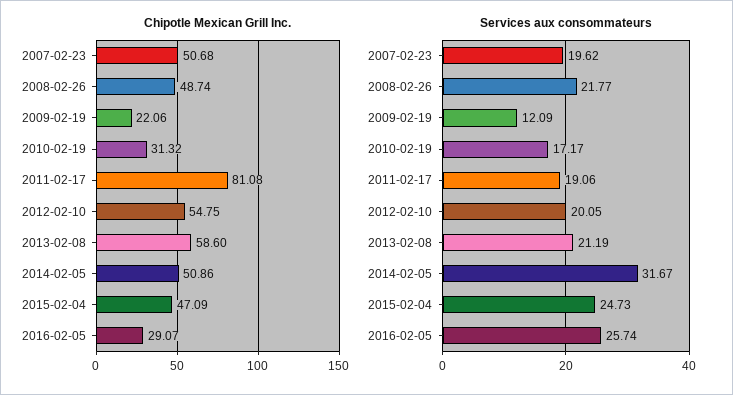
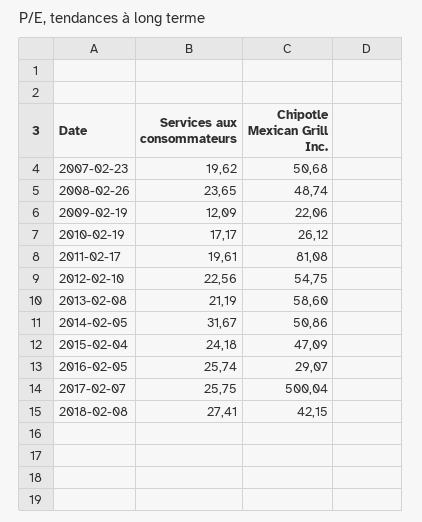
Chipotle Mexican Grill Inc., 2010-02-19: 31.32 -> 26.12
Services aux consommateurs, 2008-02-26: 21.77 -> 23.65
Services aux consommateurs, 2011-02-17: 19.06 -> 19.61
Services aux consommateurs, 2012-02-10: 20.05 -> 22.56
Services aux consommateurs, 2015-02-04: 24.73 -> 24.18
Services aux consommateurs, 2017-02-07: none -> 25.75
Chipotle Mexican Grill Inc., 2017-02-07: none -> 500.04
Services aux consommateurs, 2018-02-08: none -> 27.41
Chipotle Mexican Grill Inc., 2018-02-08: none -> 42.15

